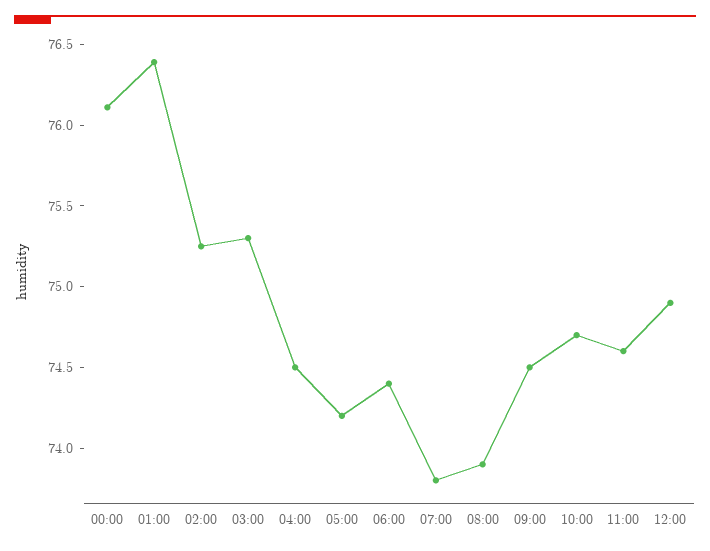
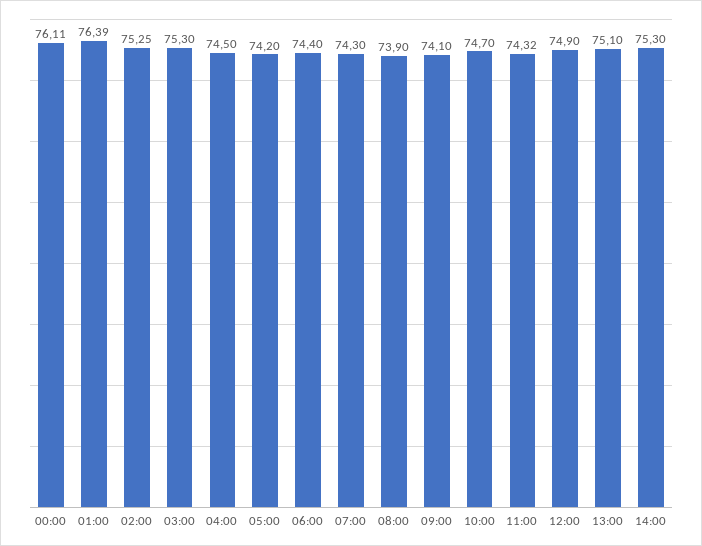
07:00: 73.8 -> 74.3
09:00: 74.5 -> 74.1
11:00: 74.6 -> 74.32
13:00: none -> 75.1
14:00: none -> 75.3

